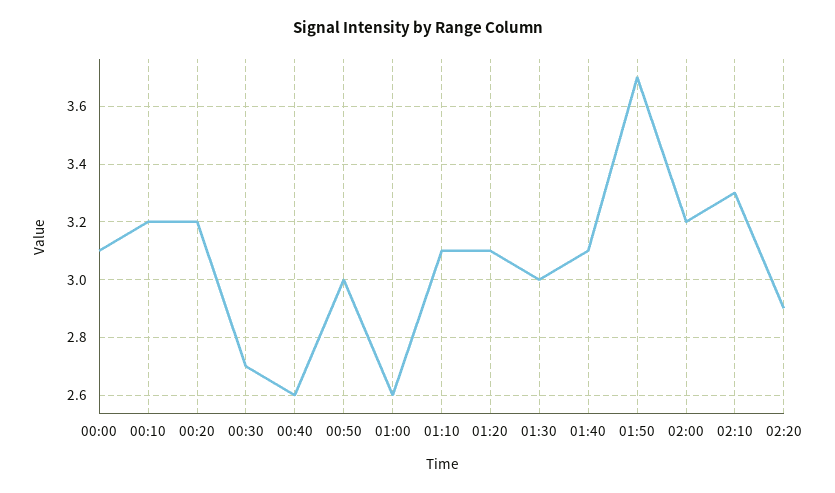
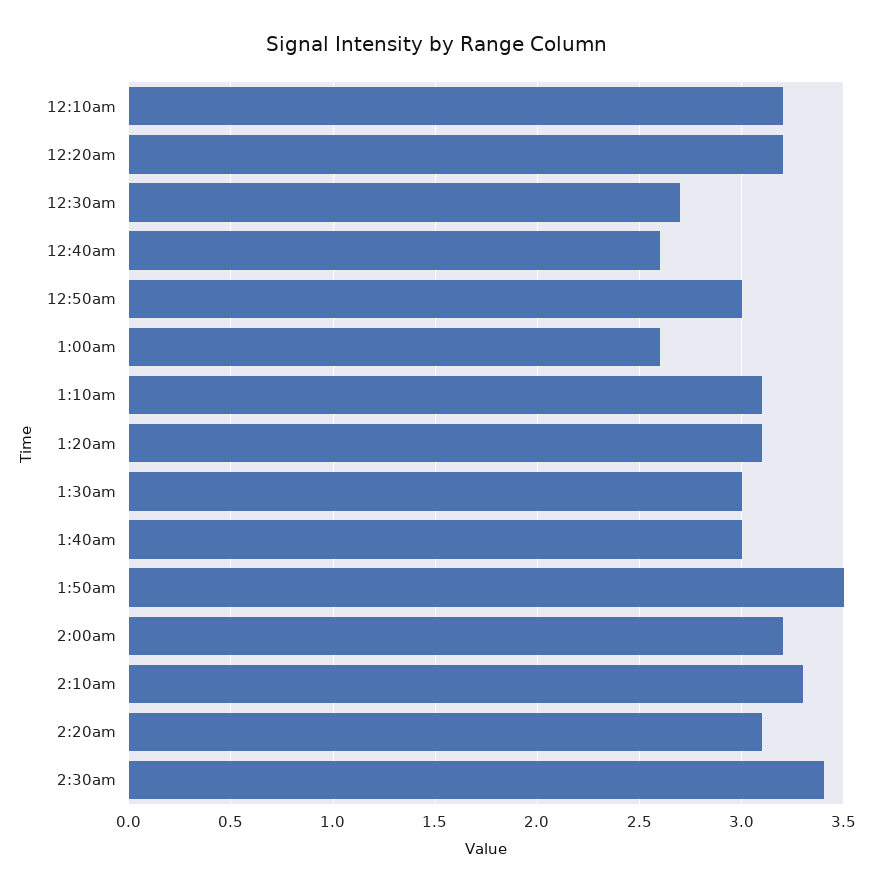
00:00: 3.1 -> none
01:40: 3.1 -> 3
01:50: 3.7 -> 3.5
02:20: 2.9 -> 3.1
2:30am: none -> 3.4

